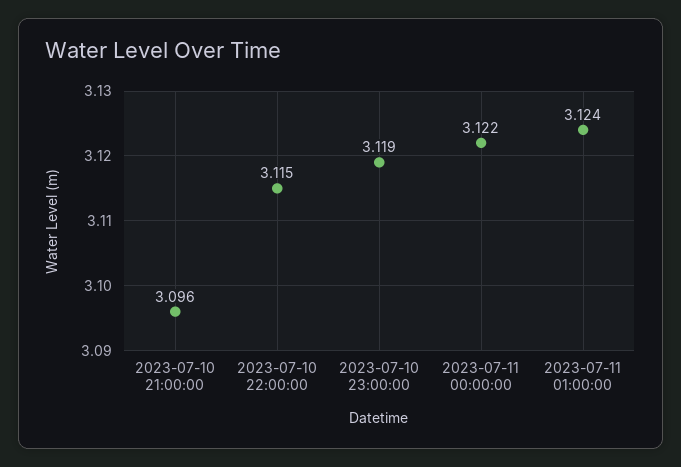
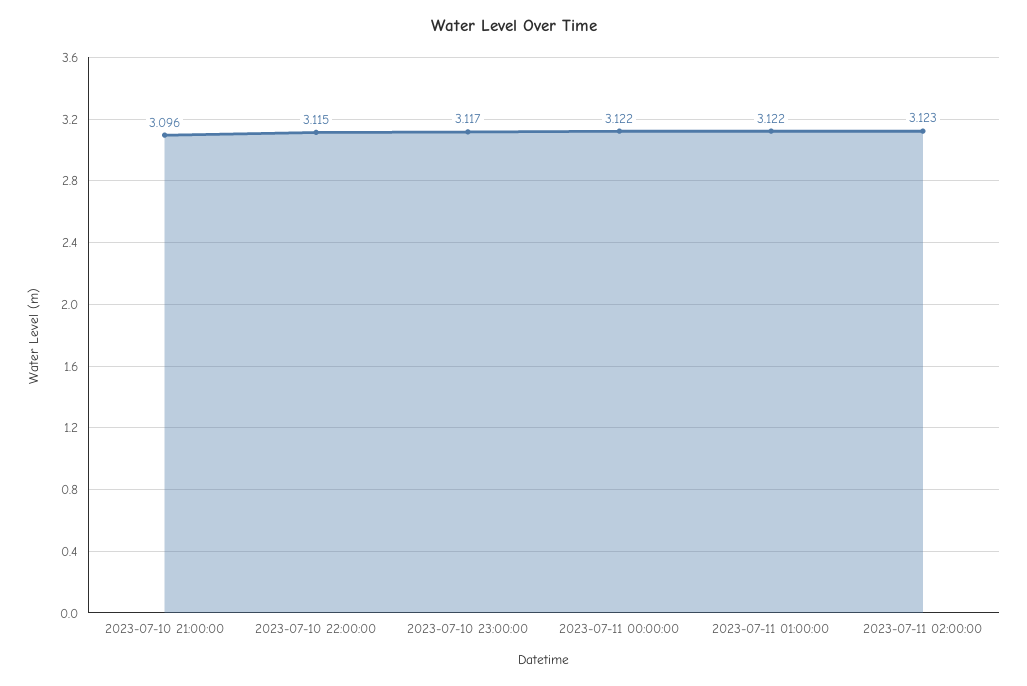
2023-07-10 23:00:00: 3.119 -> 3.117
2023-07-11 01:00:00: 3.124 -> 3.122
2023-07-11 02:00:00: none -> 3.123

